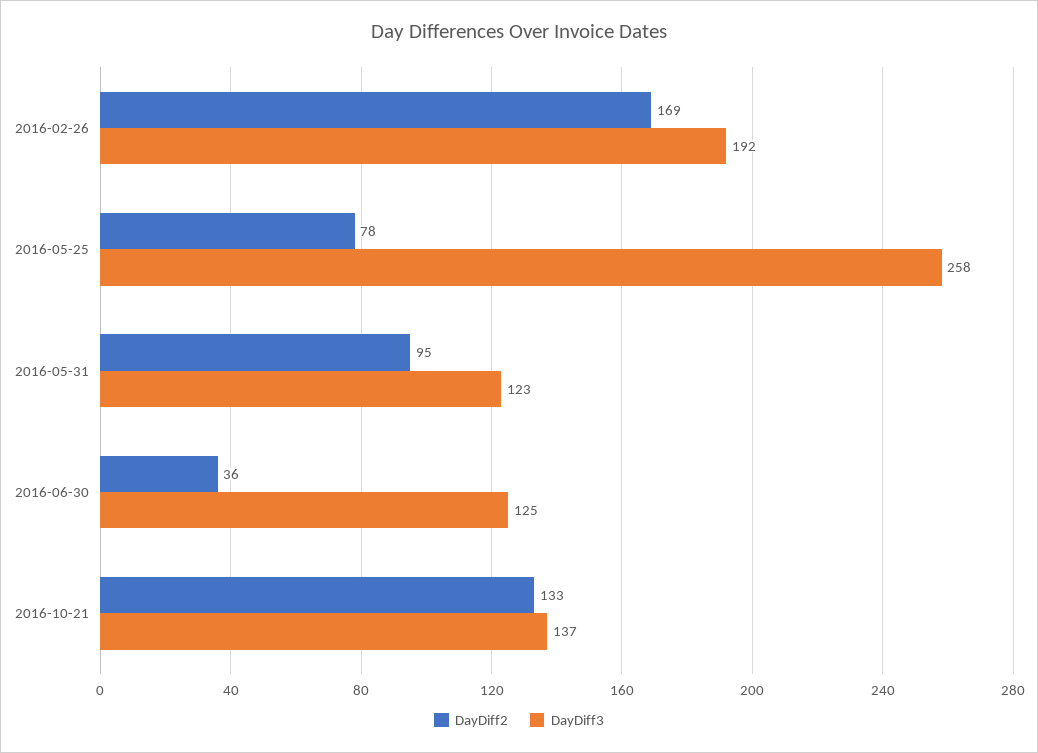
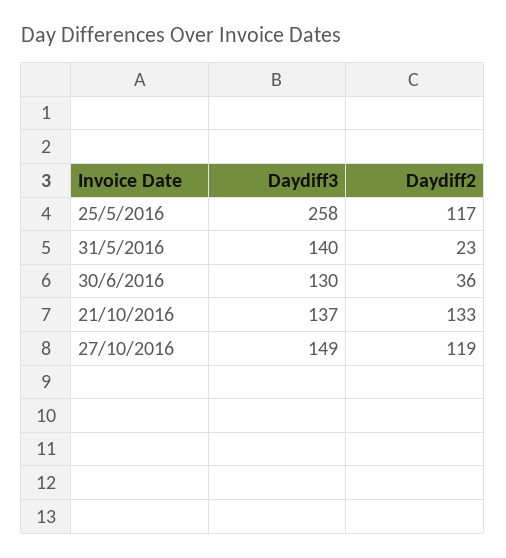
DayDiff2, 2016-02-26: 169 -> none
DayDiff3, 2016-02-26: 192 -> none
DayDiff2, 2016-05-25: 78 -> 117
DayDiff2, 2016-05-31: 95 -> 23
DayDiff3, 2016-05-31: 123 -> 140
DayDiff3, 2016-06-30: 125 -> 130
DayDiff3, 27/10/2016: none -> 149
DayDiff2, 27/10/2016: none -> 119

